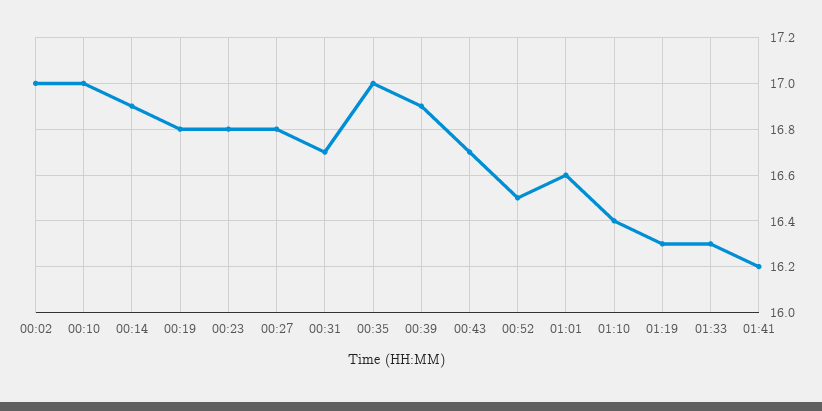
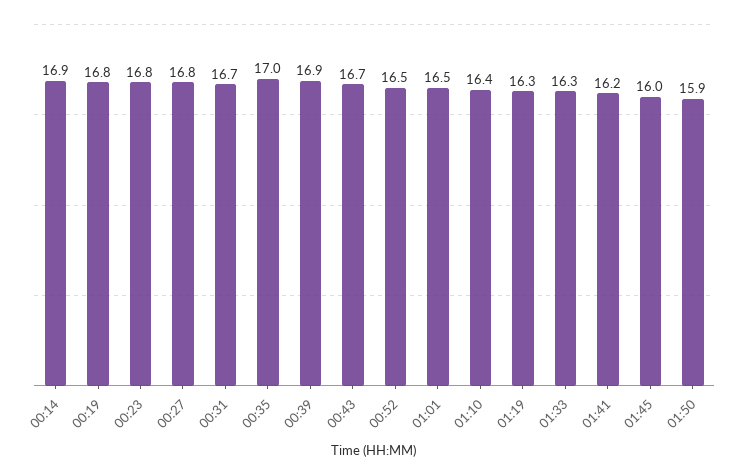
00:02: 17 -> none
00:10: 17 -> none
01:01: 16.6 -> 16.5
01:45: none -> 16
01:50: none -> 15.9

